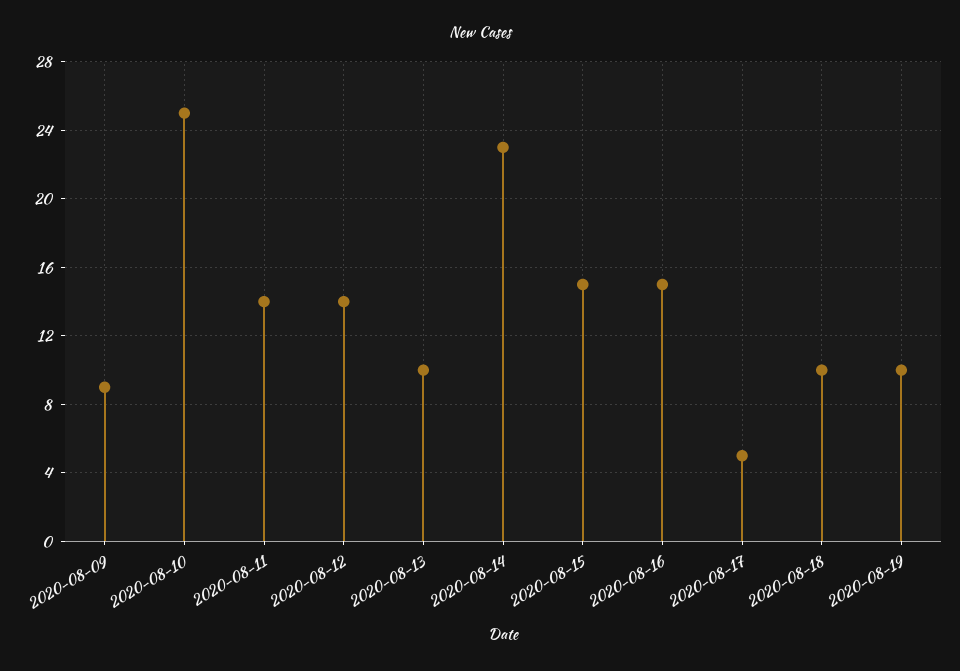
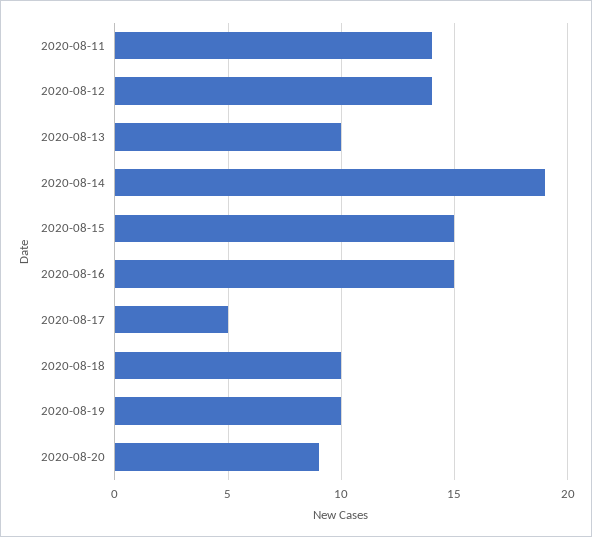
2020-08-09: 9 -> none
2020-08-10: 25 -> none
2020-08-14: 23 -> 19
2020-08-20: none -> 9

